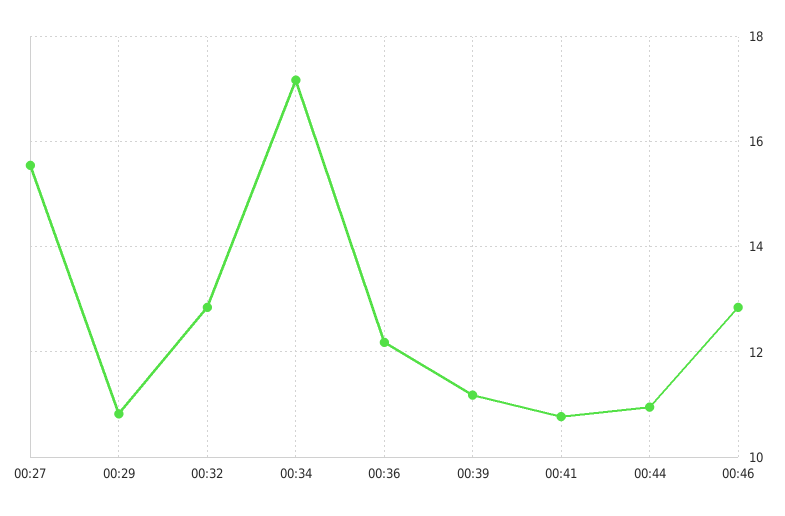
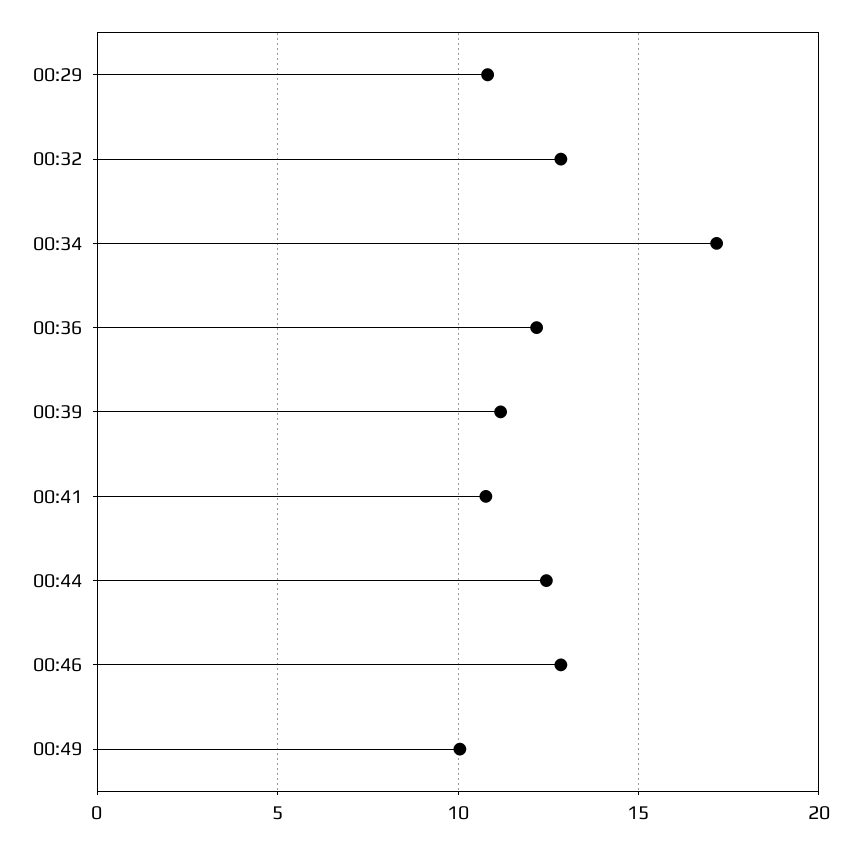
00:27: 15.6 -> none
00:44: 11 -> 12.5
00:49: none -> 10

